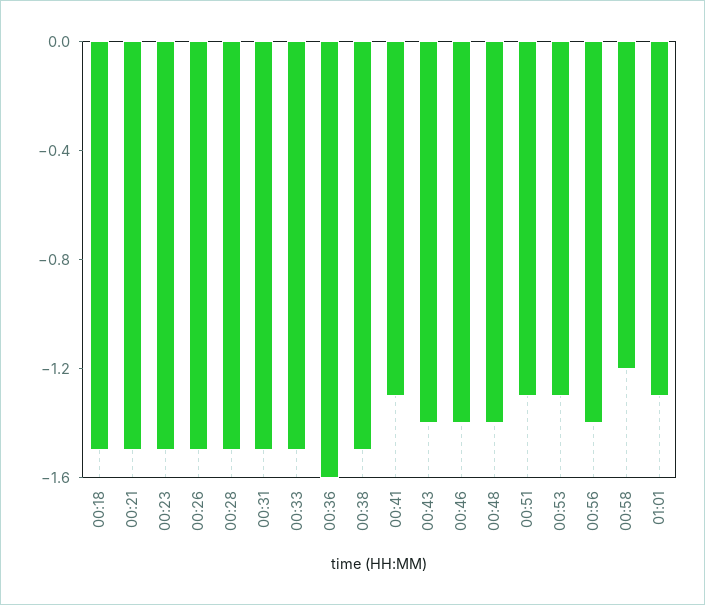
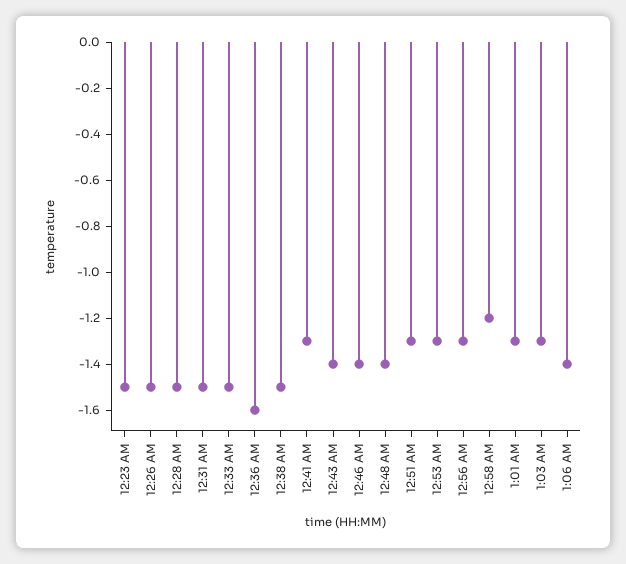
00:18: -1.5 -> none
00:21: -1.5 -> none
00:56: -1.4 -> -1.3
1:03 AM: none -> -1.3
1:06 AM: none -> -1.4

